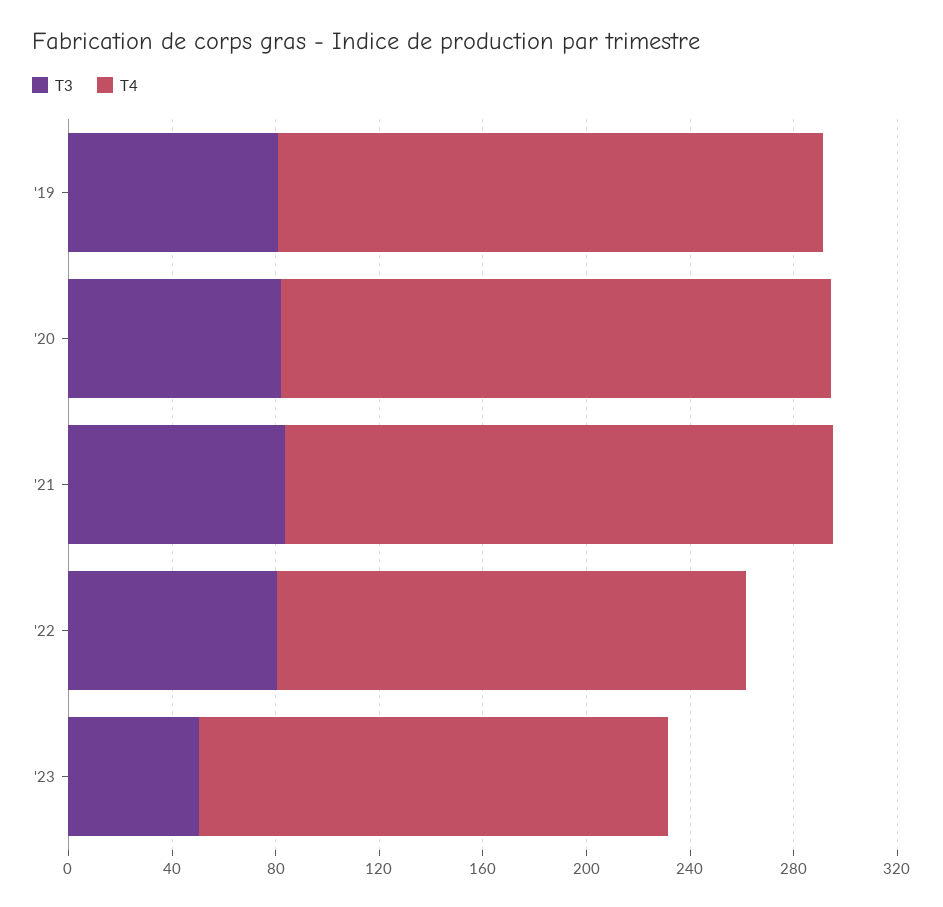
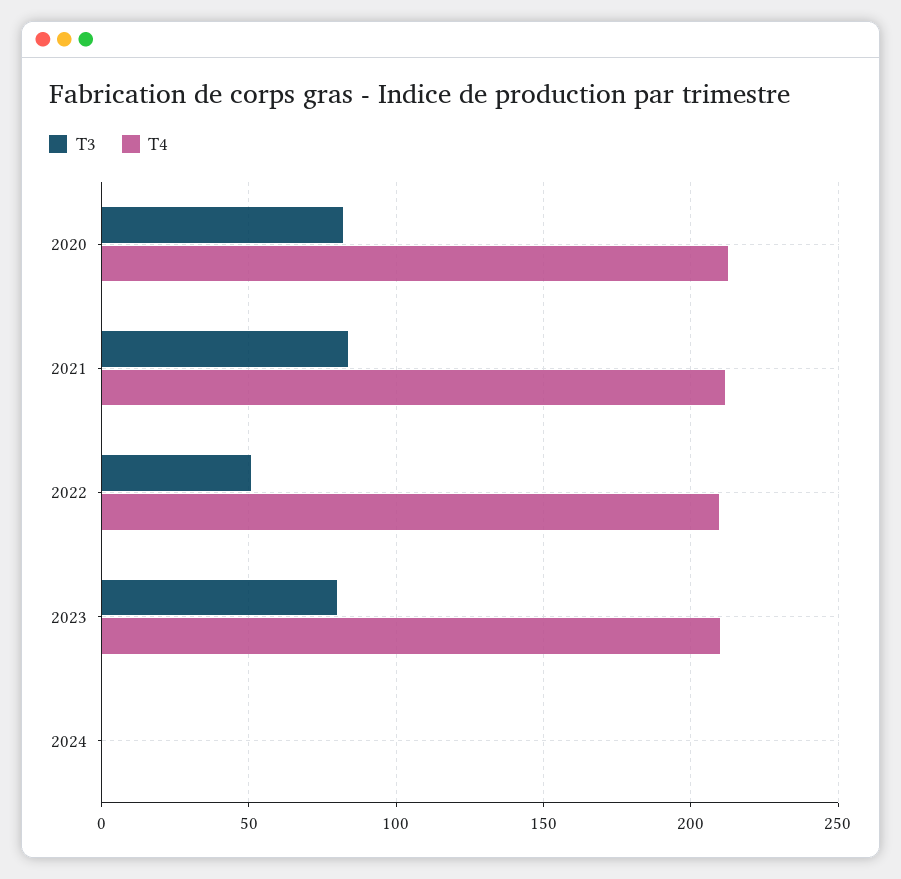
T3, '19: 80 -> none
T4, '19: 210 -> none
T3, '22: 80 -> 50
T4, '22: 180 -> 210
T3, '23: 50 -> 80
T4, '23: 180 -> 210
T3, 2024: none -> 0
T4, 2024: none -> 0

